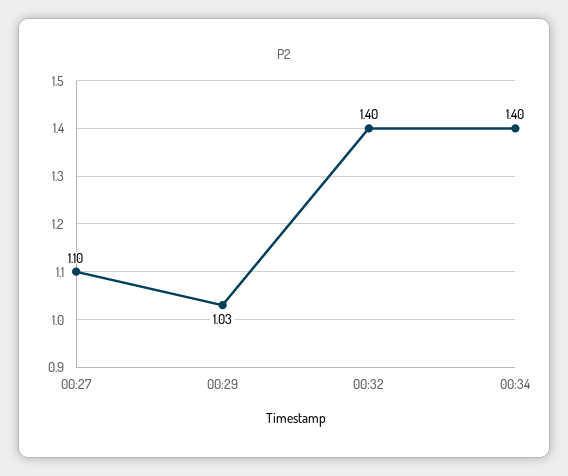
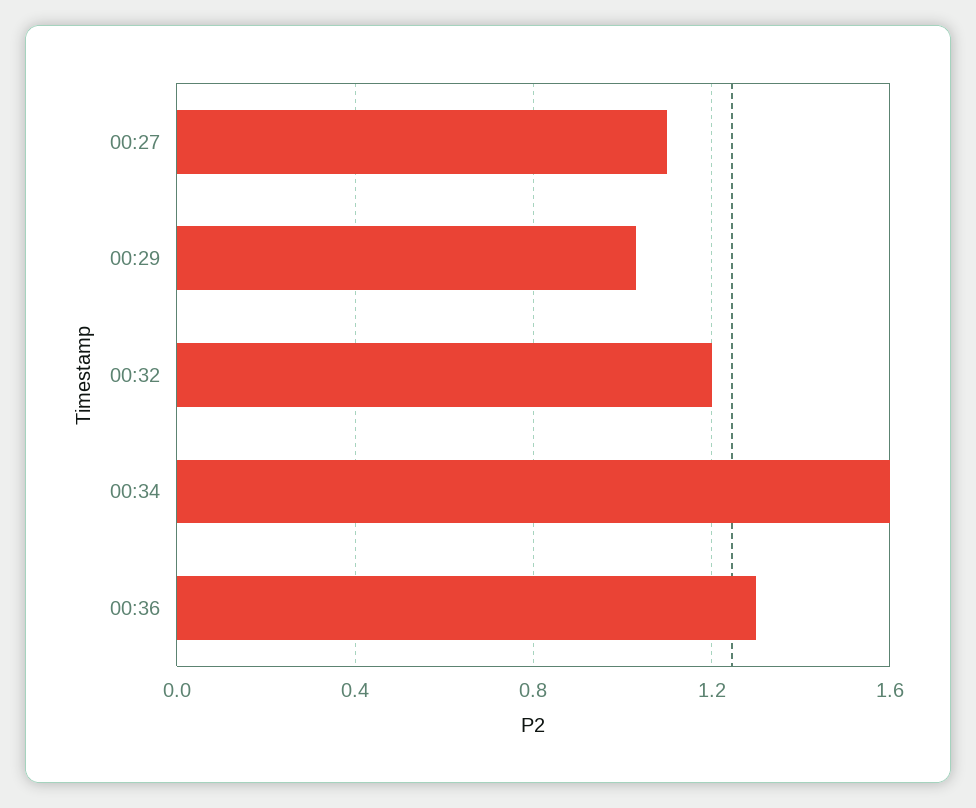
00:32: 1.4 -> 1.2
00:34: 1.4 -> 1.6
00:36: none -> 1.3

